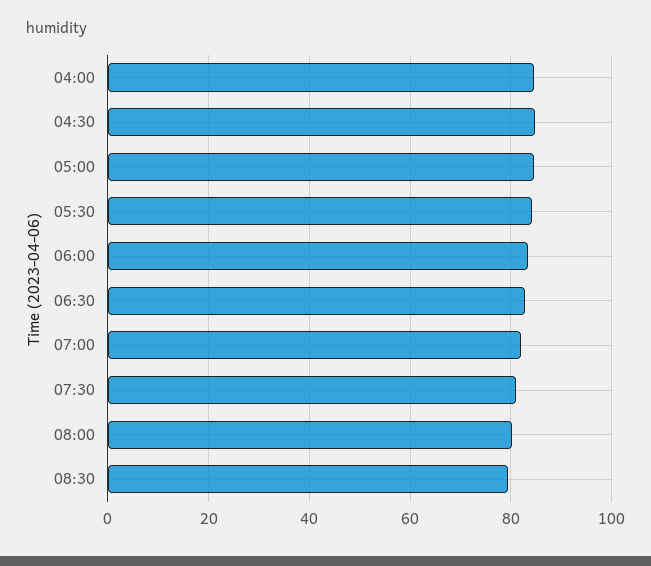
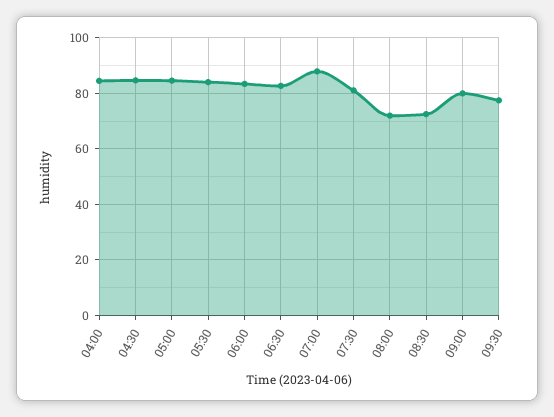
07:00: 82 -> 87.5
08:00: 80 -> 72.5
08:30: 80 -> 72.5
09:00: none -> 80
09:30: none -> 77.5

